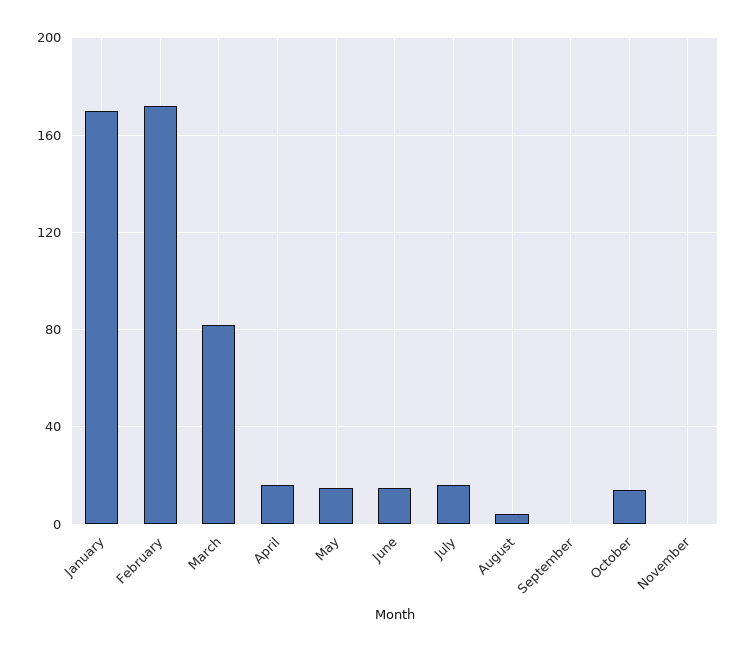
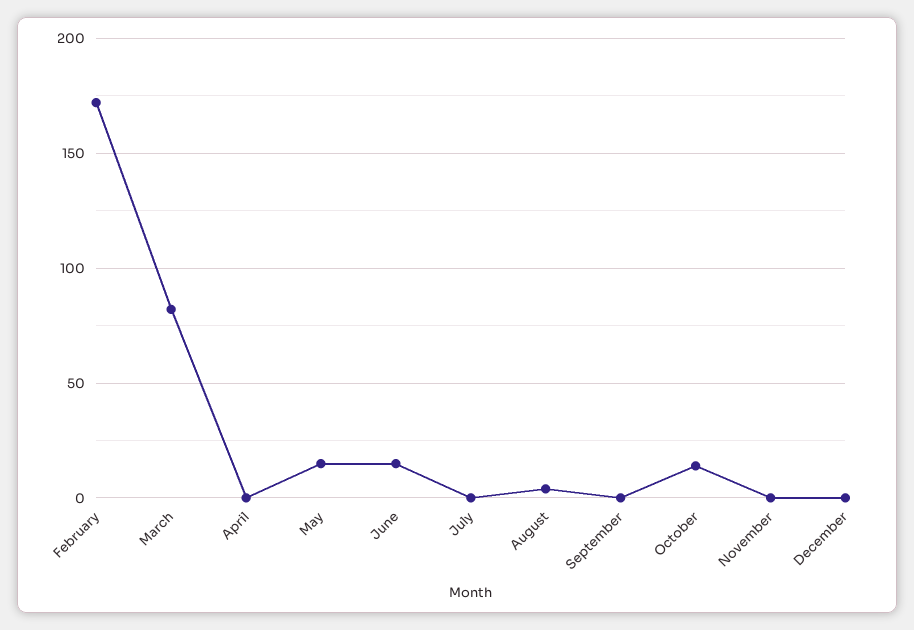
January: 170 -> none
April: 15 -> 0
July: 15 -> 0
December: none -> 0

